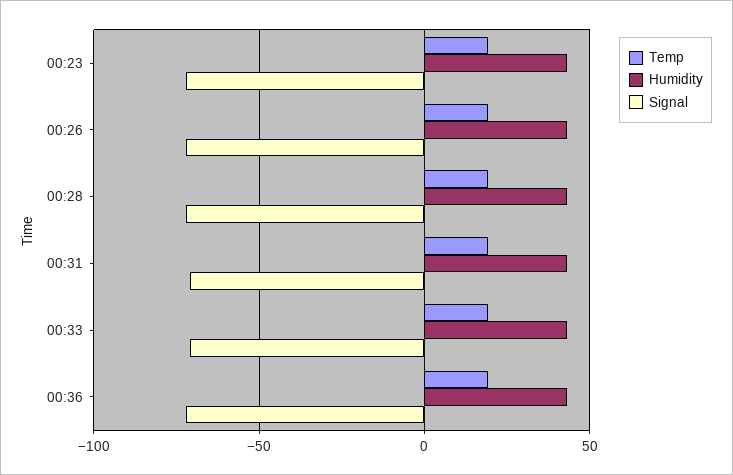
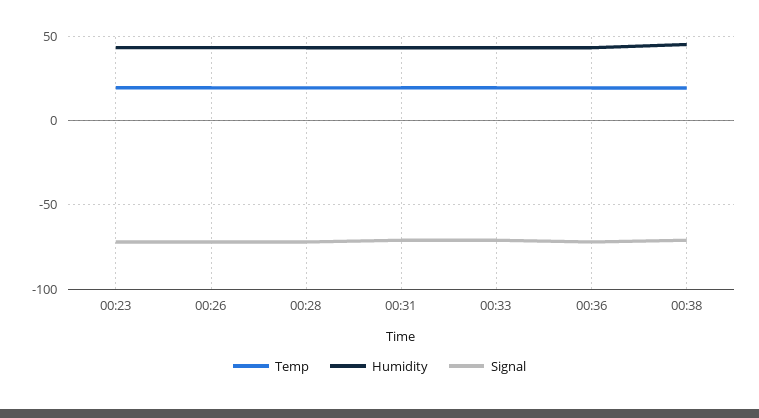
Temp, 00:38: none -> 20
Humidity, 00:38: none -> 45
Signal, 00:38: none -> -70

